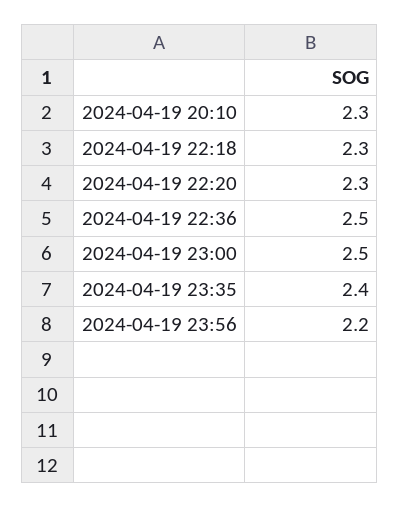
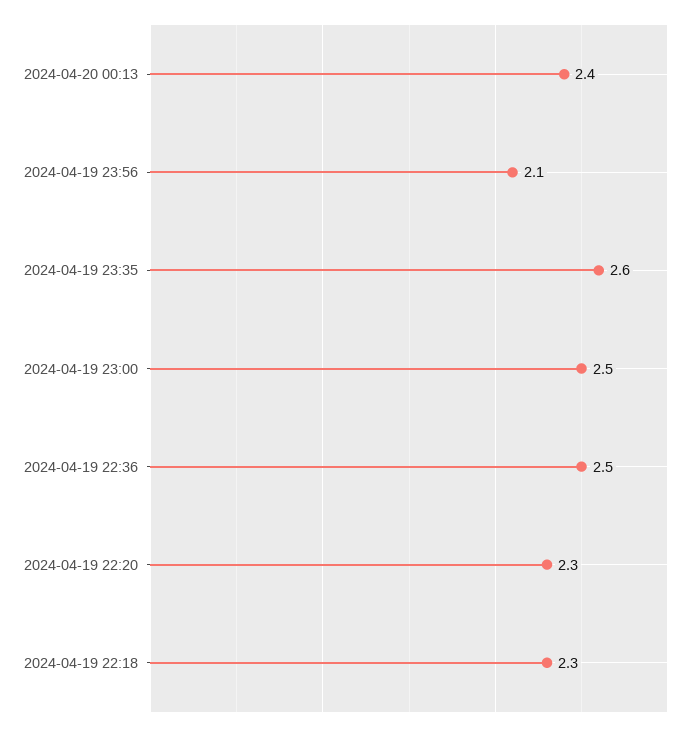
2024-04-19 20:10: 2.3 -> none
2024-04-19 23:35: 2.4 -> 2.6
2024-04-19 23:56: 2.2 -> 2.1
2024-04-20 00:13: none -> 2.4

